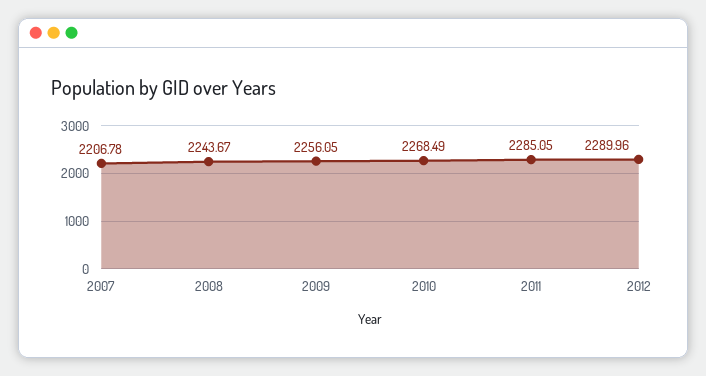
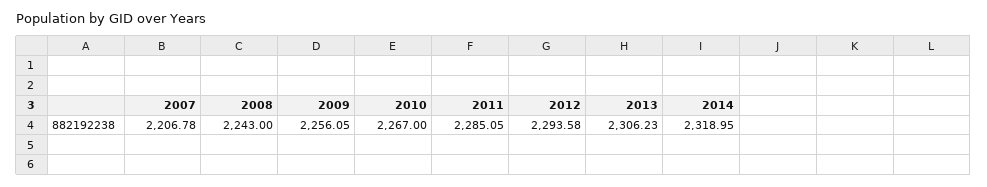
2008: 2243.67 -> 2243
2010: 2268.49 -> 2267
2012: 2289.96 -> 2293.58
2013: none -> 2306.23
2014: none -> 2318.95

